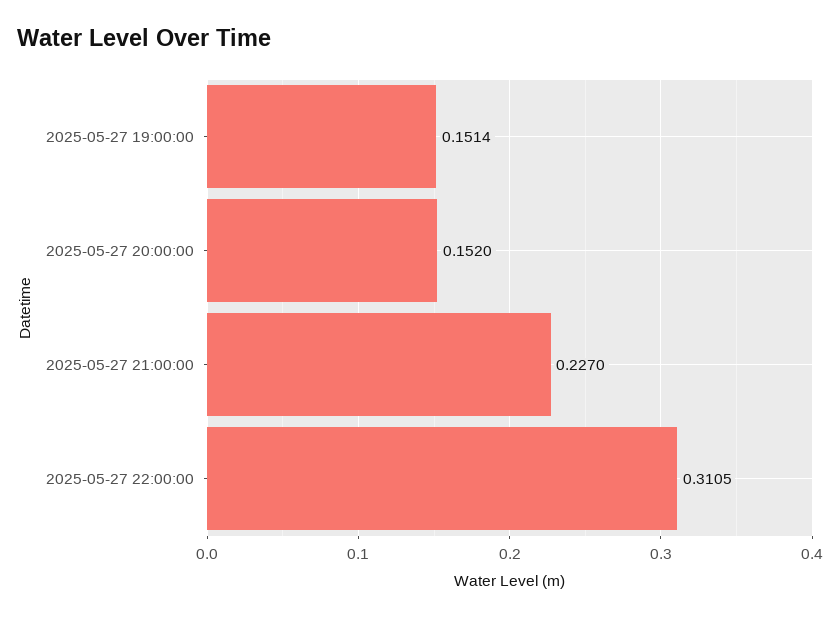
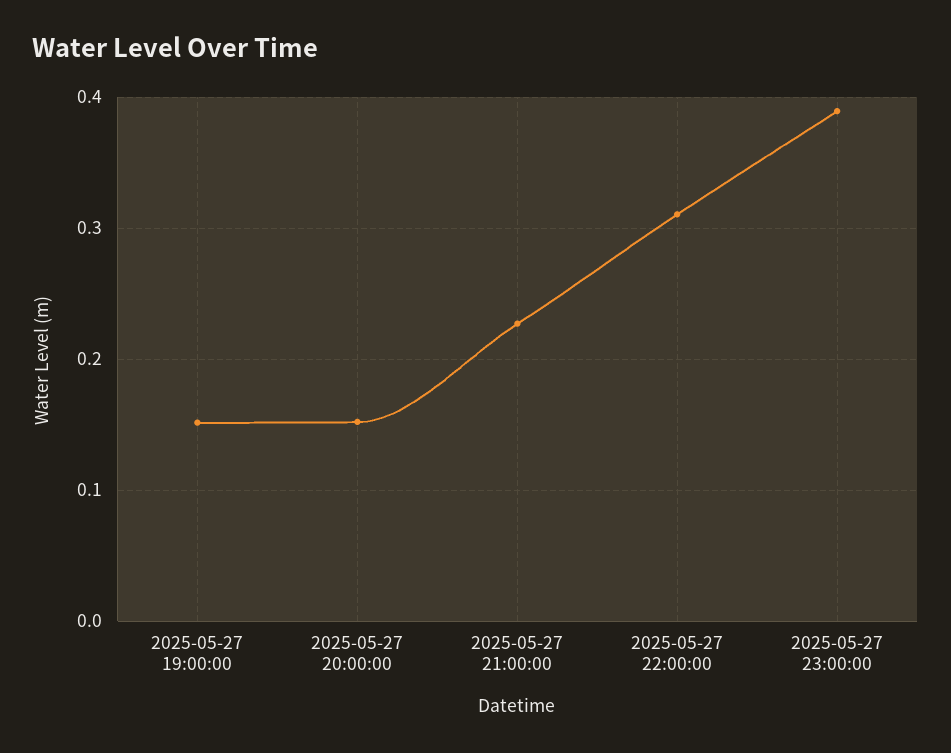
2025-05-27 23:00:00: none -> 0.39

